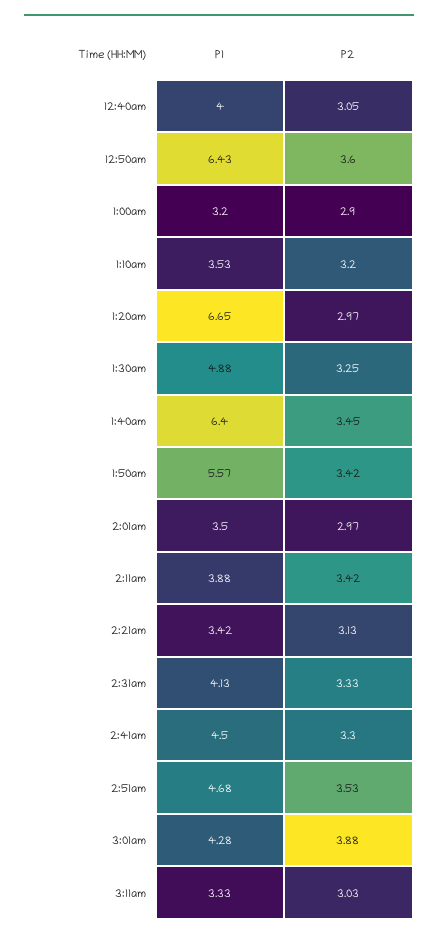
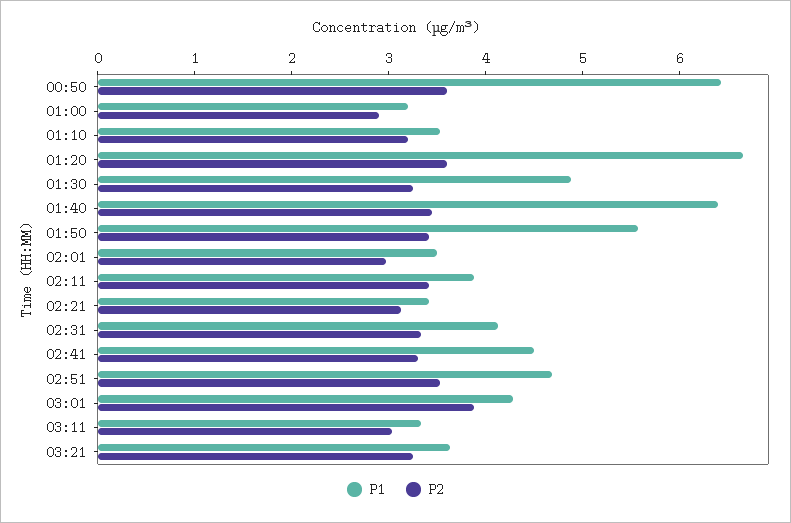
P1, 12:40am: 4 -> none
P2, 12:40am: 3.05 -> none
P2, 1:20am: 2.97 -> 3.6
P1, 03:21: none -> 3.6
P2, 03:21: none -> 3.2

